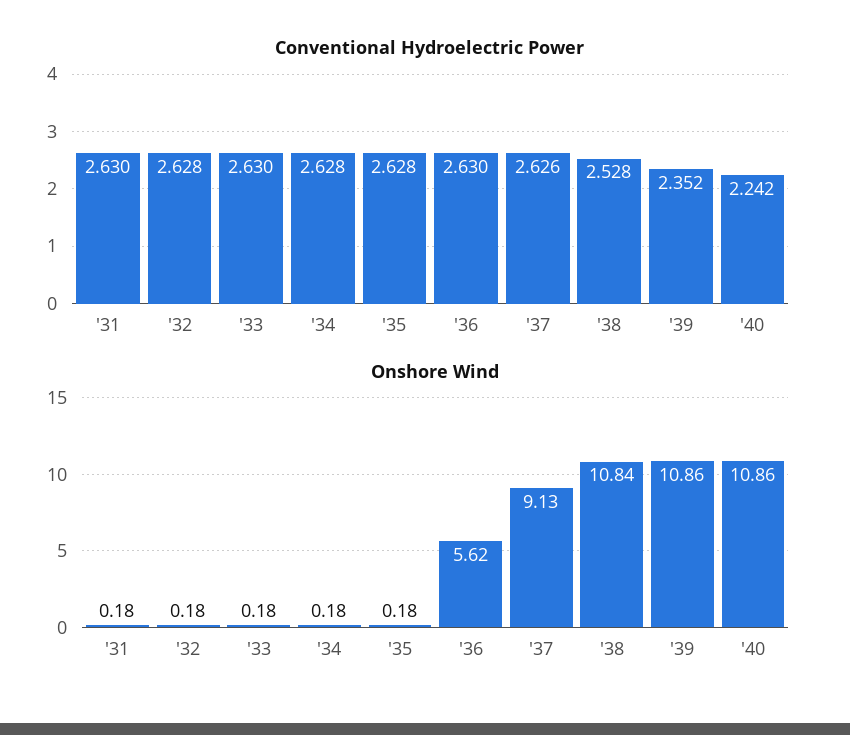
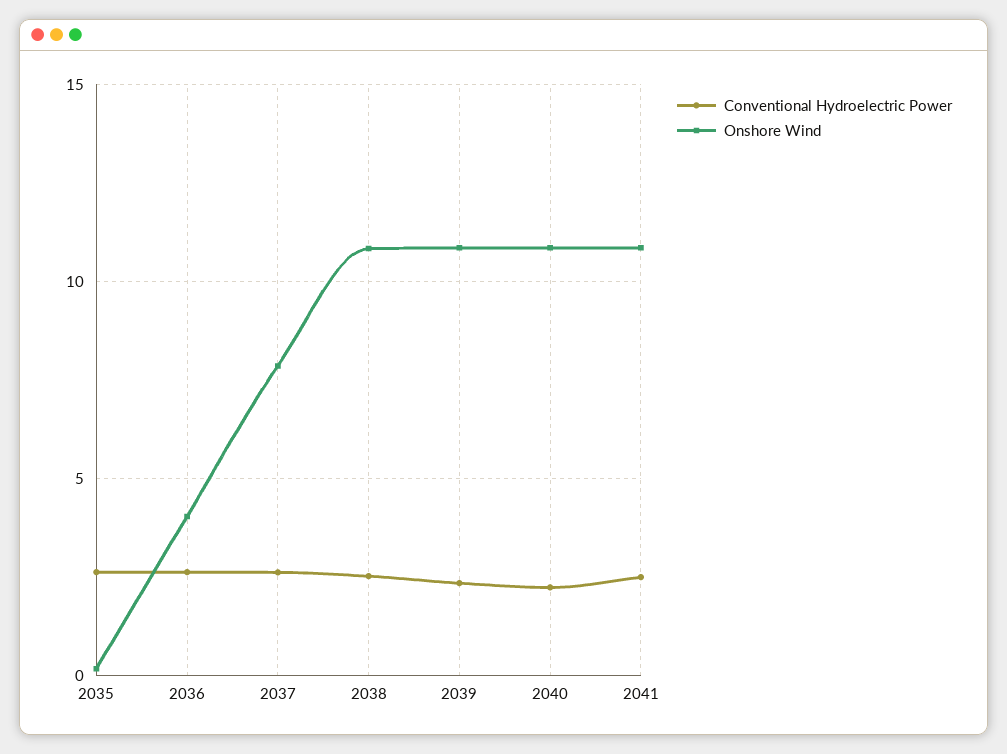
Conventional Hydroelectric Power, '31: 2.63 -> none
Conventional Hydroelectric Power, '32: 2.628 -> none
Conventional Hydroelectric Power, '33: 2.63 -> none
Conventional Hydroelectric Power, '34: 2.628 -> none
Onshore Wind, '31: 0.18 -> none
Onshore Wind, '32: 0.18 -> none
Onshore Wind, '33: 0.18 -> none
Onshore Wind, '34: 0.18 -> none
Onshore Wind, '36: 5.62 -> 4
Onshore Wind, '37: 9.13 -> 8
Conventional Hydroelectric Power, 2041: none -> 2.5
Onshore Wind, 2041: none -> 11

